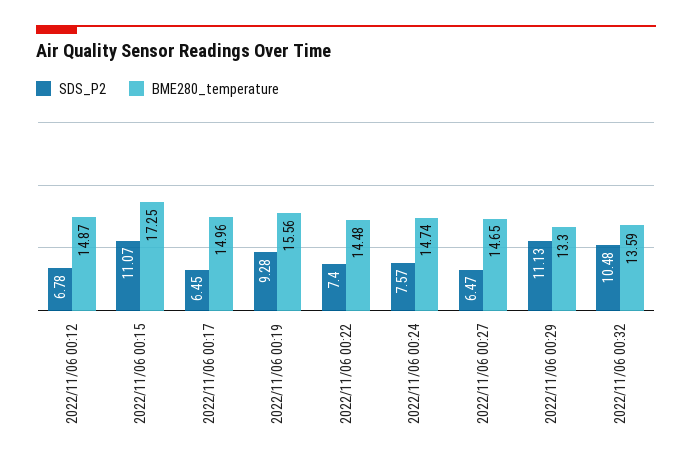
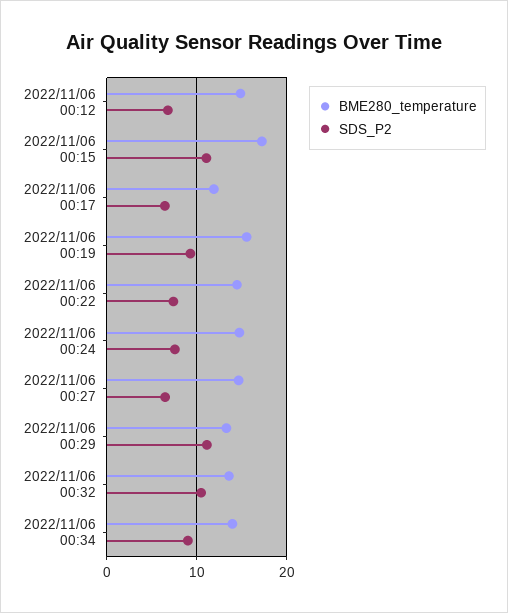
BME280_temperature, 2022/11/06 00:17: 14.96 -> 12
BME280_temperature, 2022/11/06 00:34: none -> 14
SDS_P2, 2022/11/06 00:34: none -> 9

